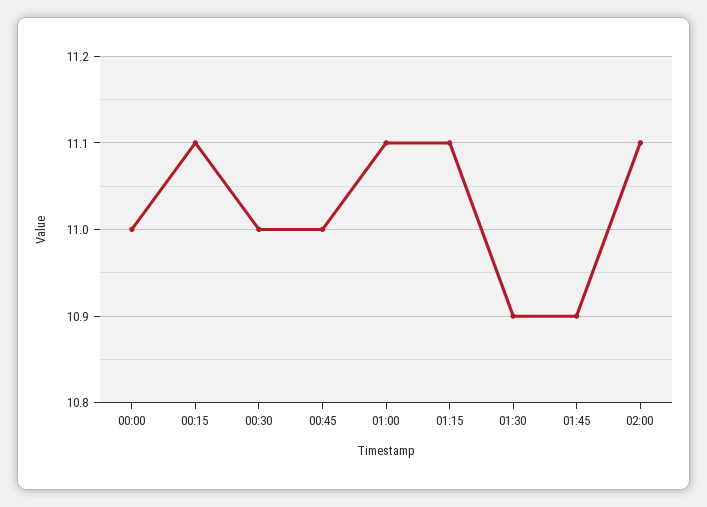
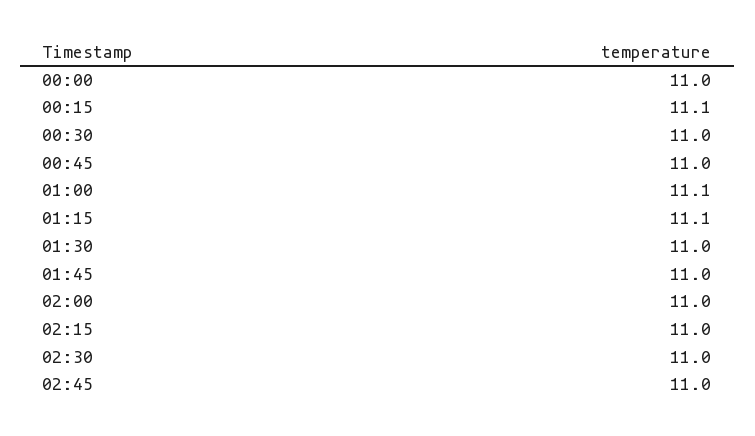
01:30: 10.9 -> 11
01:45: 10.9 -> 11
02:00: 11.1 -> 11
02:15: none -> 11
02:30: none -> 11
02:45: none -> 11

